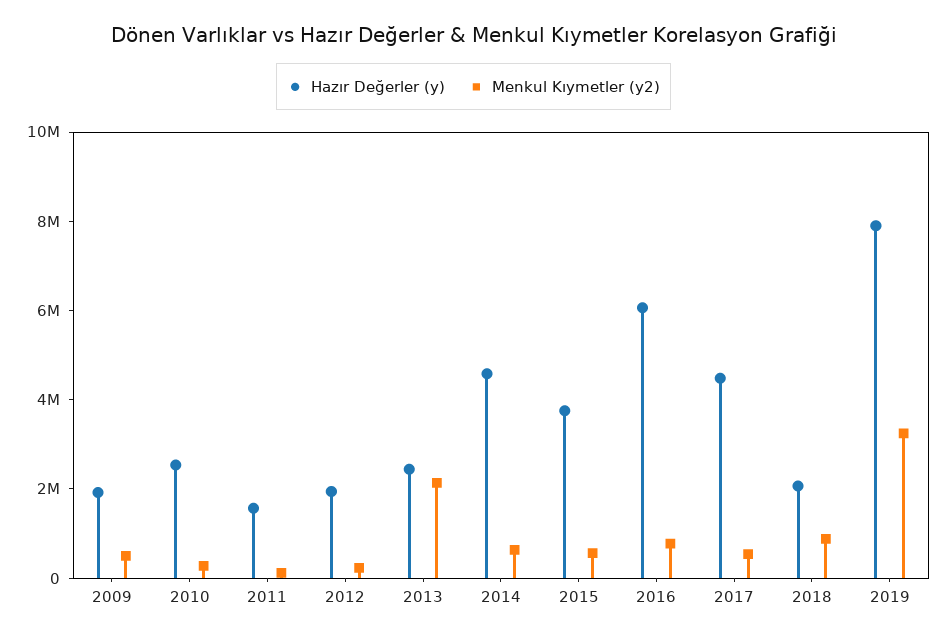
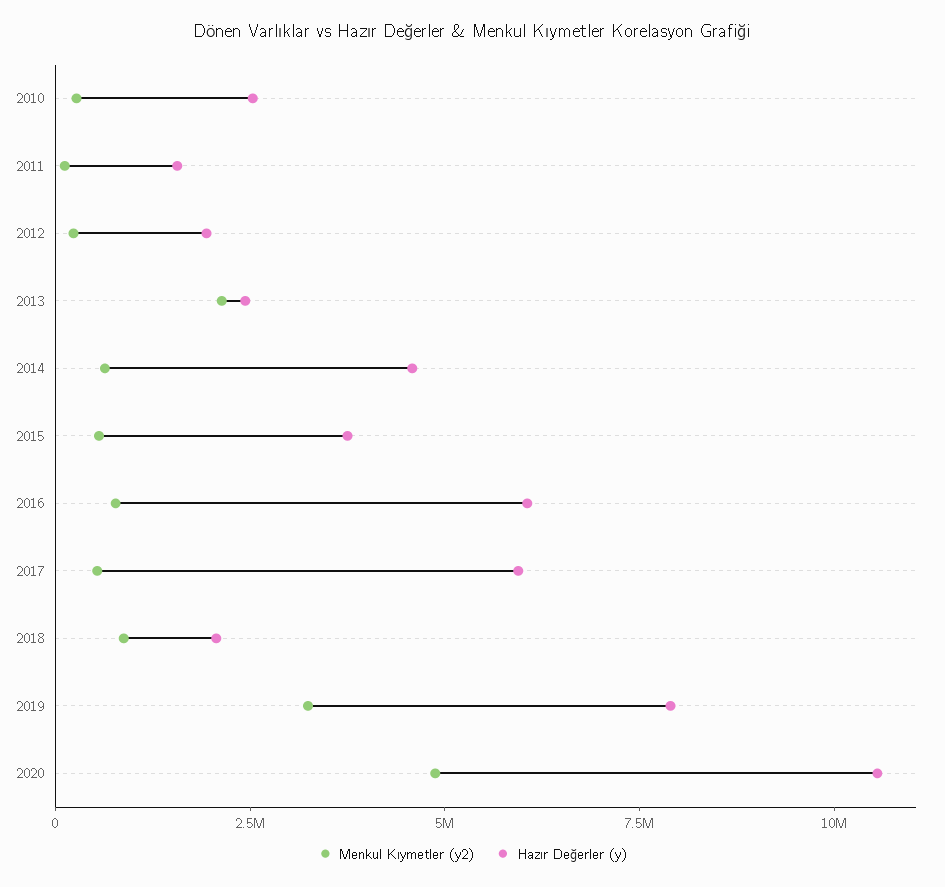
Hazır Değerler (y), 2009: 2000000 -> none
Menkul Kıymetler (y2), 2009: 500000 -> none
Hazır Değerler (y), 2017: 4500000 -> 6000000
Menkul Kıymetler (y2), 2020: none -> 5000000
Hazır Değerler (y), 2020: none -> 10500000

